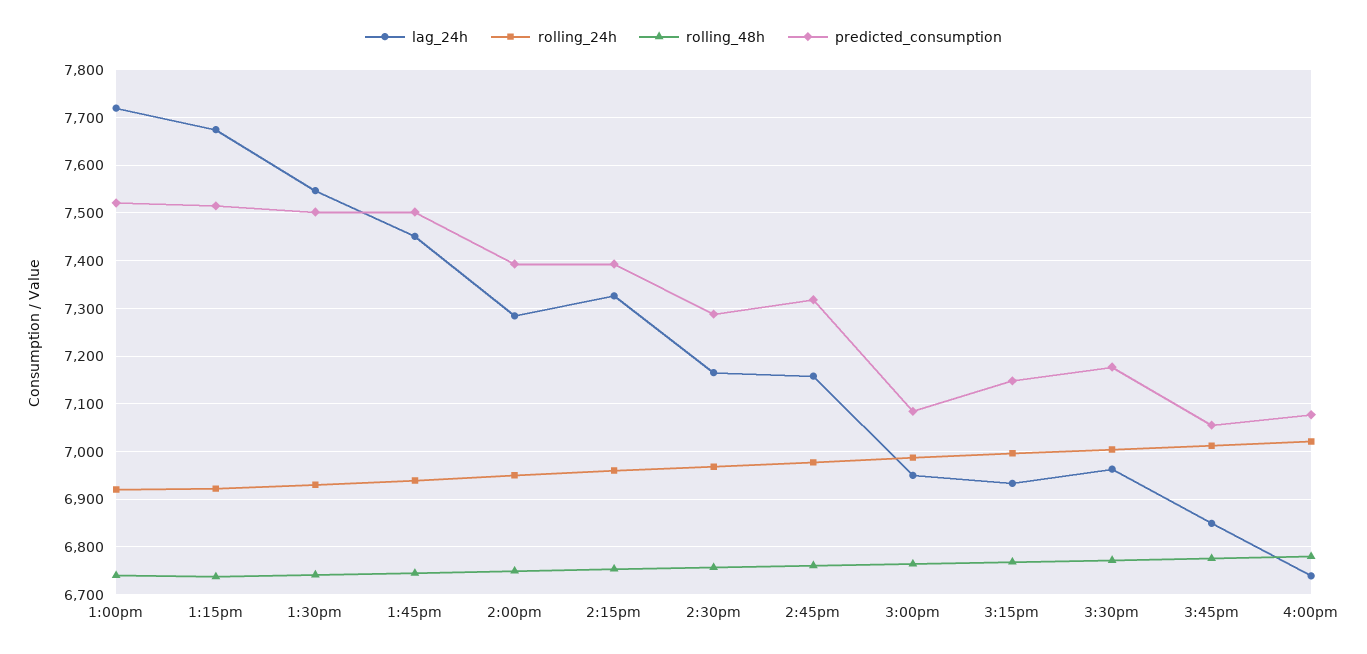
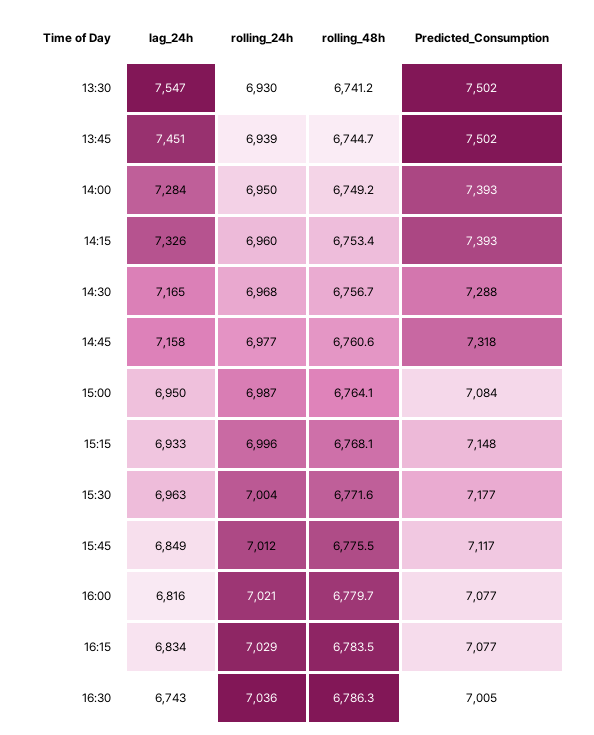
lag_24h, 1:00pm: 7720 -> none
rolling_24h, 1:00pm: 6920 -> none
rolling_48h, 1:00pm: 6740 -> none
predicted_consumption, 1:00pm: 7520 -> none
lag_24h, 1:15pm: 7680 -> none
rolling_24h, 1:15pm: 6920 -> none
rolling_48h, 1:15pm: 6740 -> none
predicted_consumption, 1:15pm: 7520 -> none
predicted_consumption, 3:45pm: 7060 -> 7117
lag_24h, 4:00pm: 6740 -> 6816
lag_24h, 16:15: none -> 6834
rolling_24h, 16:15: none -> 7029
rolling_48h, 16:15: none -> 6783.5
predicted_consumption, 16:15: none -> 7077
lag_24h, 16:30: none -> 6743
rolling_24h, 16:30: none -> 7036
rolling_48h, 16:30: none -> 6786.3
predicted_consumption, 16:30: none -> 7005

